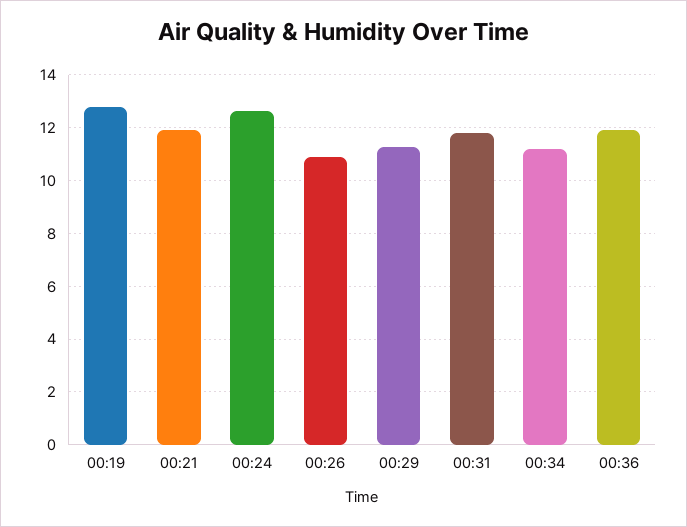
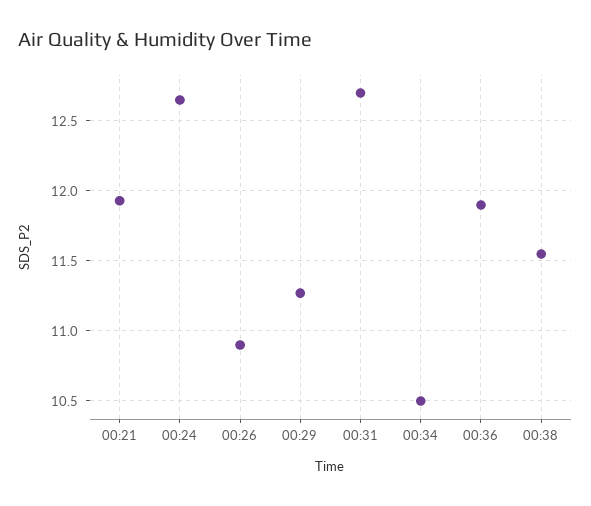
00:19: 12.75 -> none
00:31: 11.75 -> 12.7
00:34: 11.25 -> 10.5
00:38: none -> 11.55

